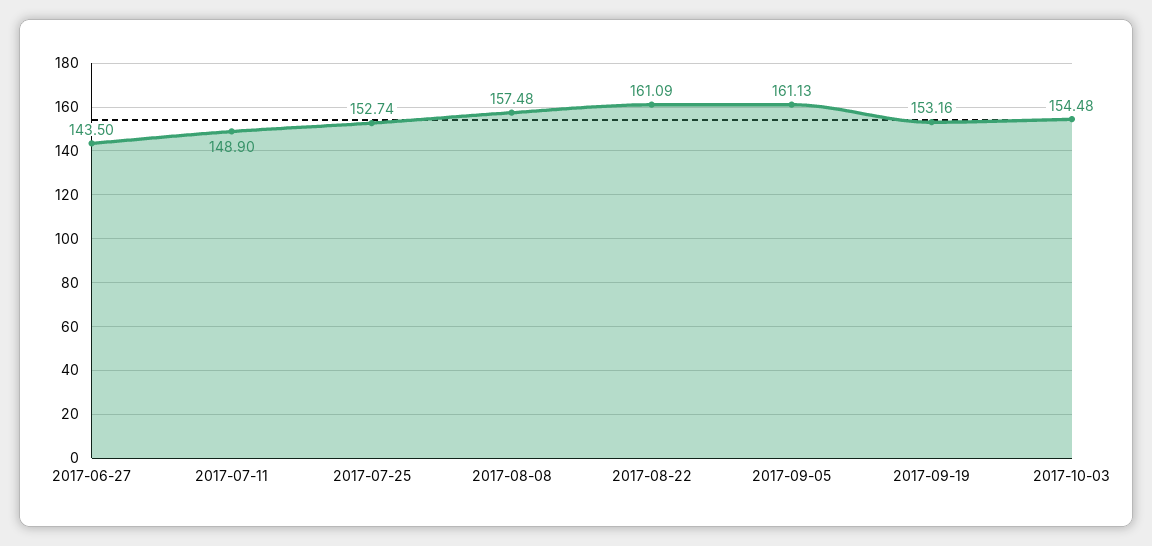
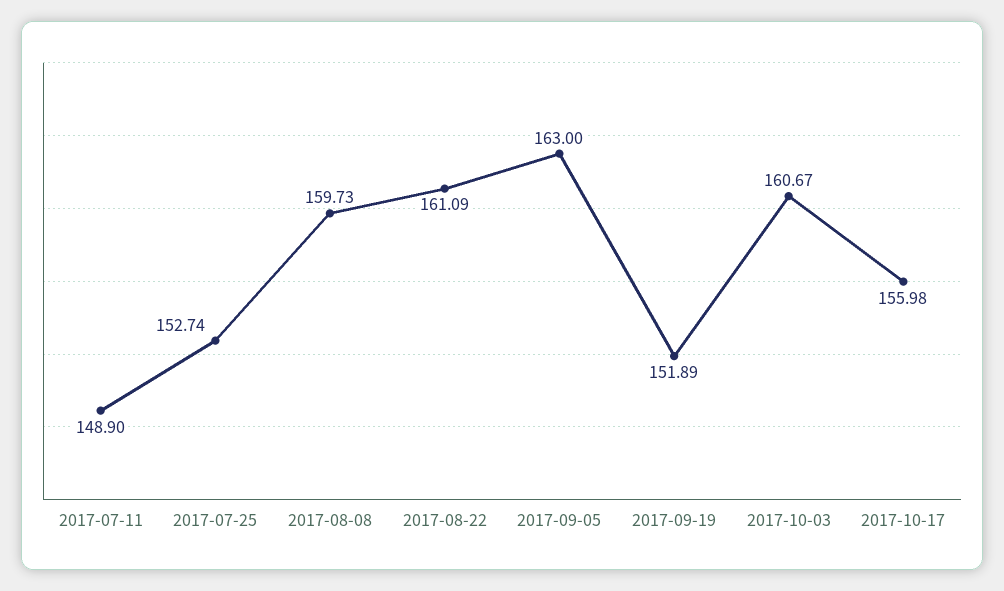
2017-06-27: 143.5 -> none
2017-08-08: 157.48 -> 159.73
2017-09-05: 161.13 -> 163
2017-09-19: 153.16 -> 151.89
2017-10-03: 154.48 -> 160.67
2017-10-17: none -> 155.98

